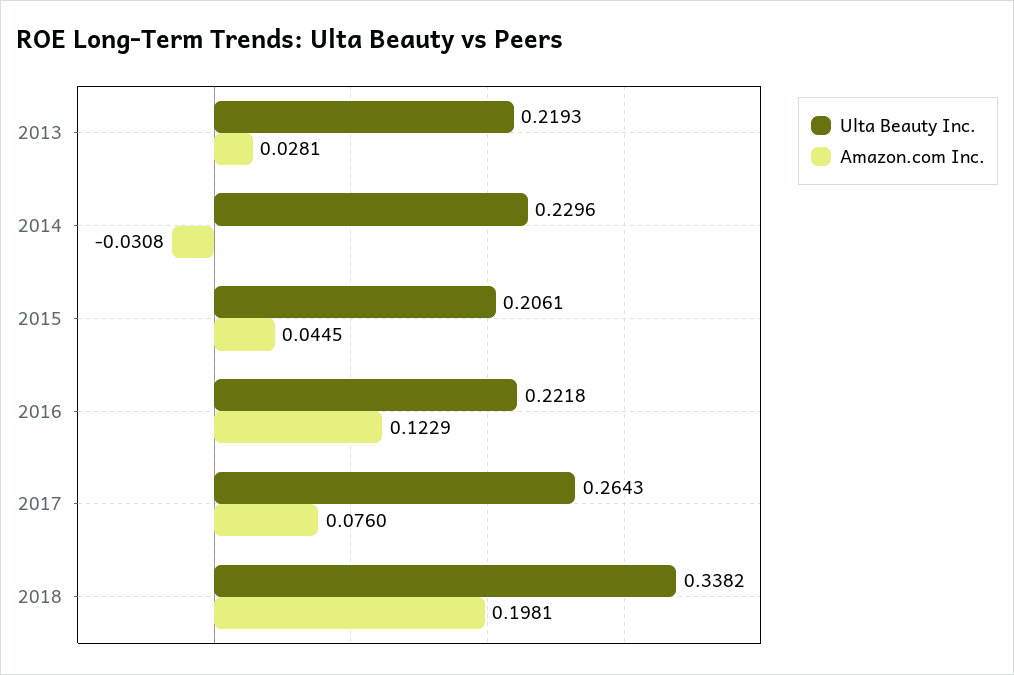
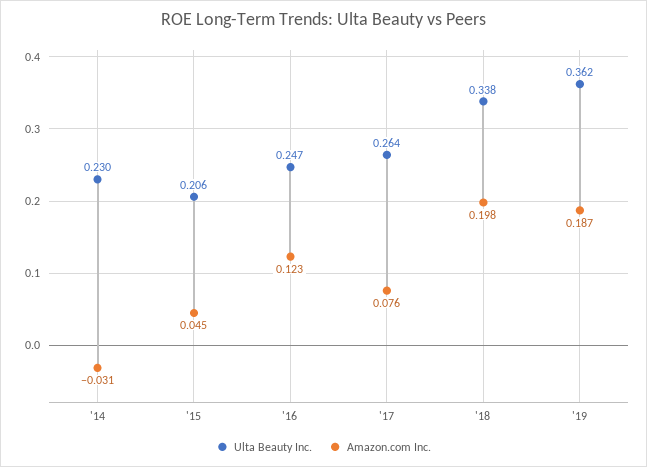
Ulta Beauty Inc., 2013: 0.2193 -> none
Amazon.com Inc., 2013: 0.0281 -> none
Ulta Beauty Inc., 2016: 0.2218 -> 0.247
Ulta Beauty Inc., '19: none -> 0.362
Amazon.com Inc., '19: none -> 0.187

